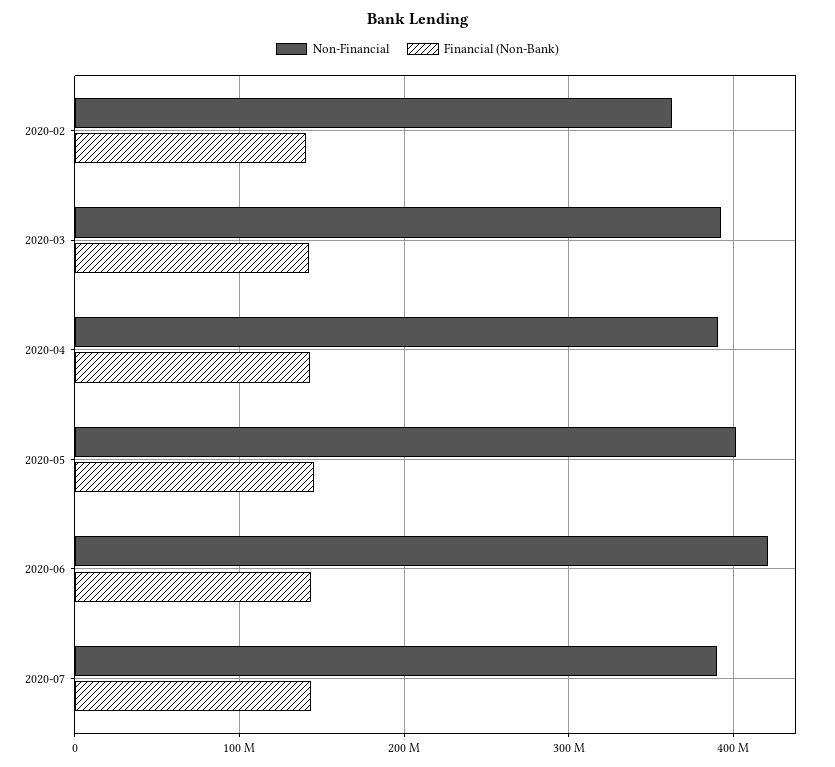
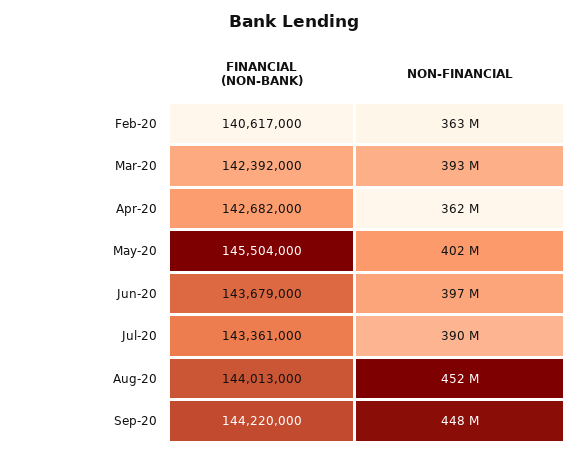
Non-Financial, 2020-04: 390000000 -> 362000000
Non-Financial, 2020-06: 420000000 -> 397000000
Financial (Non-Bank), Aug-20: none -> 144013000
Non-Financial, Aug-20: none -> 452000000
Financial (Non-Bank), Sep-20: none -> 144220000
Non-Financial, Sep-20: none -> 448000000

